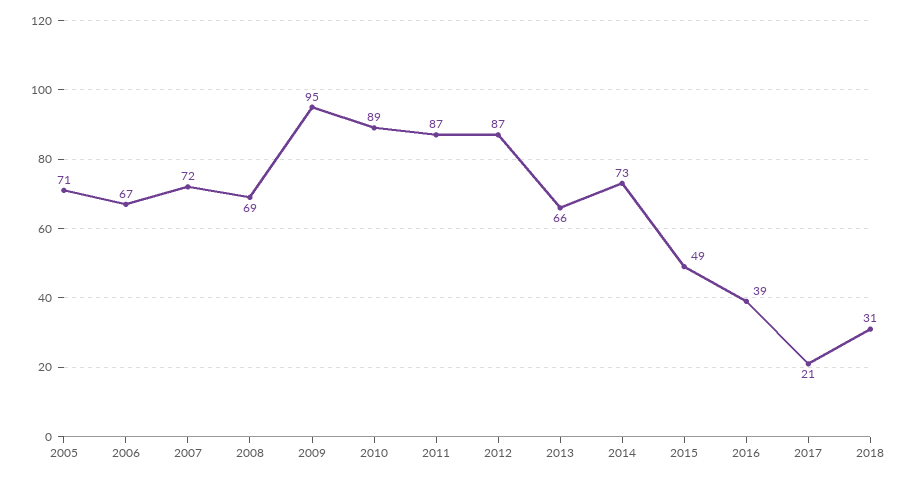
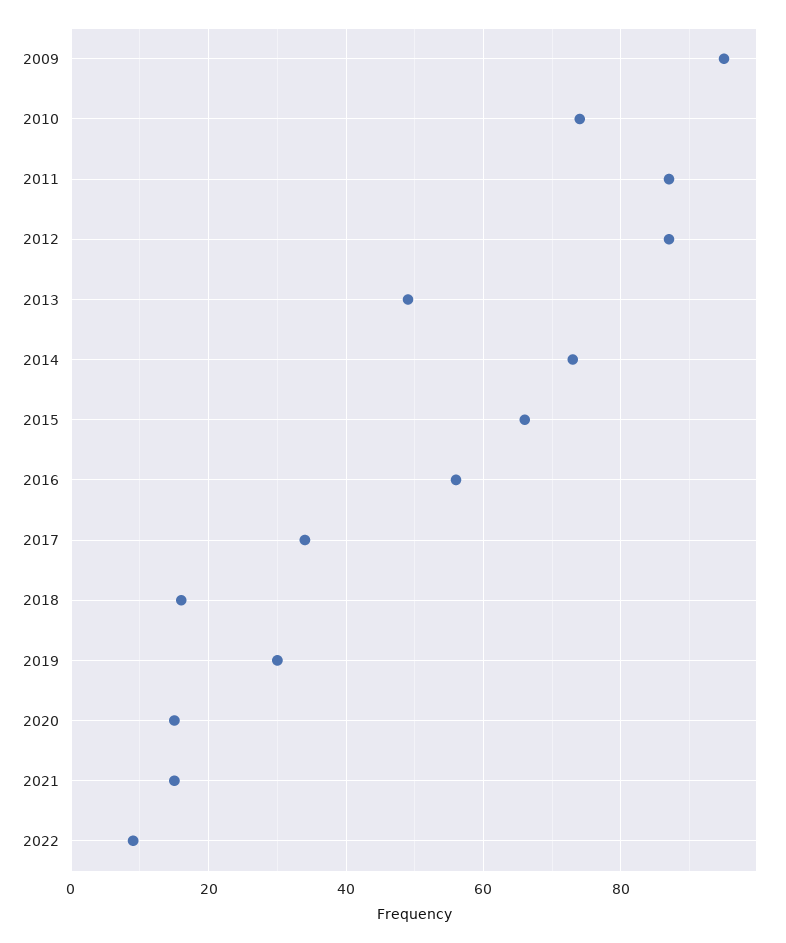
2005: 71 -> none
2006: 67 -> none
2007: 72 -> none
2008: 69 -> none
2010: 89 -> 75
2013: 66 -> 50
2015: 49 -> 65
2016: 39 -> 55
2017: 21 -> 35
2018: 31 -> 15
2019: none -> 30
2020: none -> 15
2021: none -> 15
2022: none -> 10

